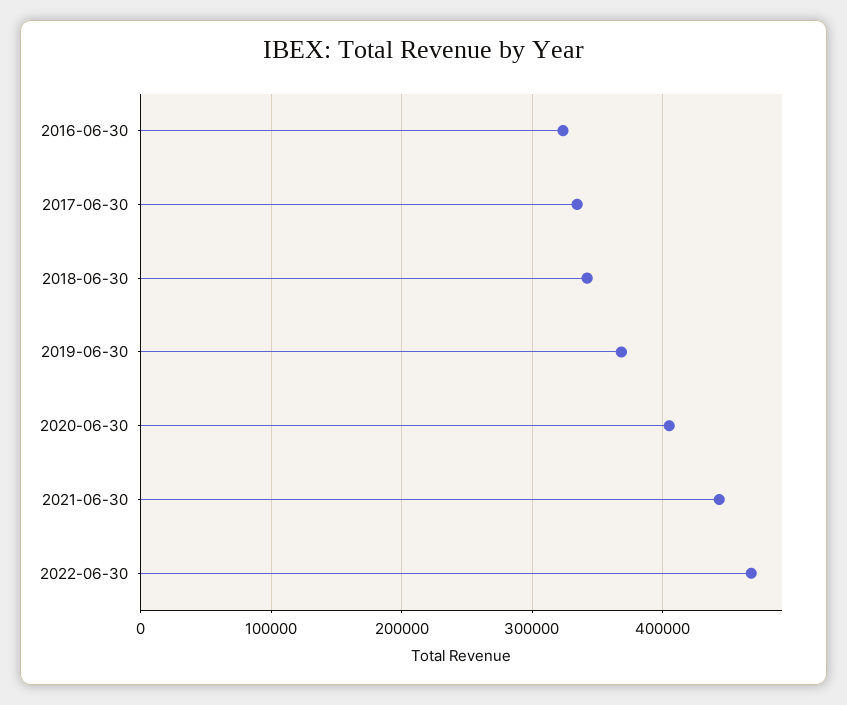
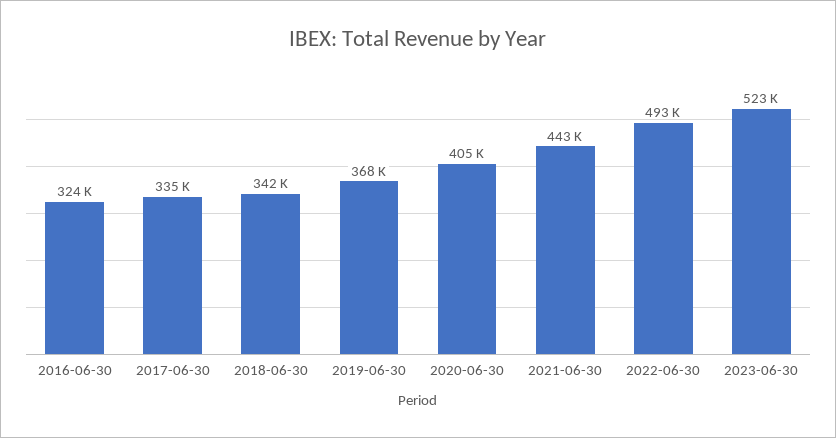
2022-06-30: 470000 -> 493000
2023-06-30: none -> 523000

